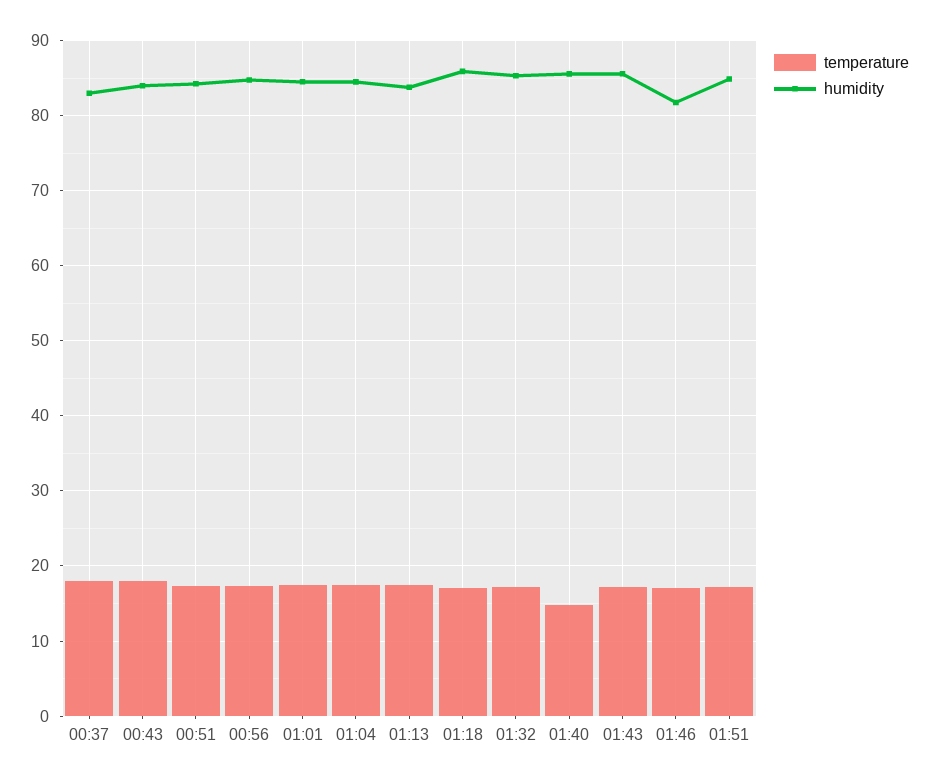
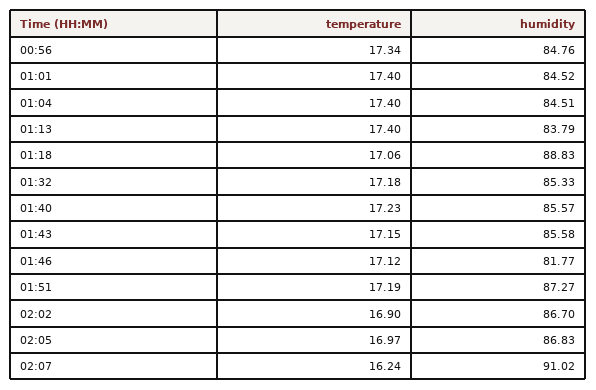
temperature, 00:37: 18 -> none
humidity, 00:37: 83 -> none
temperature, 00:43: 18 -> none
humidity, 00:43: 84 -> none
temperature, 00:51: 17 -> none
humidity, 00:51: 84 -> none
humidity, 01:18: 86 -> 88.83
temperature, 01:40: 15 -> 17.23
humidity, 01:51: 85 -> 87.27
temperature, 02:02: none -> 16.9
humidity, 02:02: none -> 86.7
temperature, 02:05: none -> 16.97
humidity, 02:05: none -> 86.83
temperature, 02:07: none -> 16.24
humidity, 02:07: none -> 91.02

